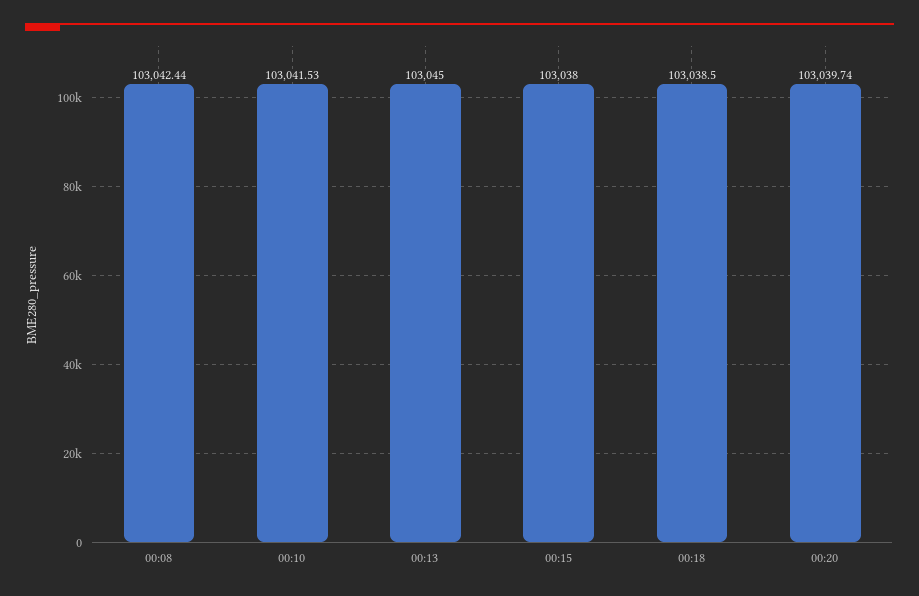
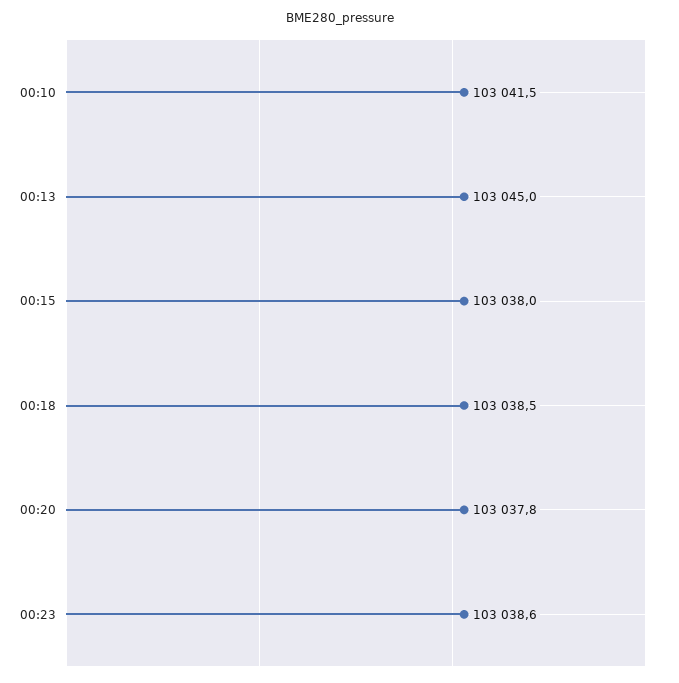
00:08: 103042.44 -> none
00:20: 103039.74 -> 103037.8
00:23: none -> 103038.6

